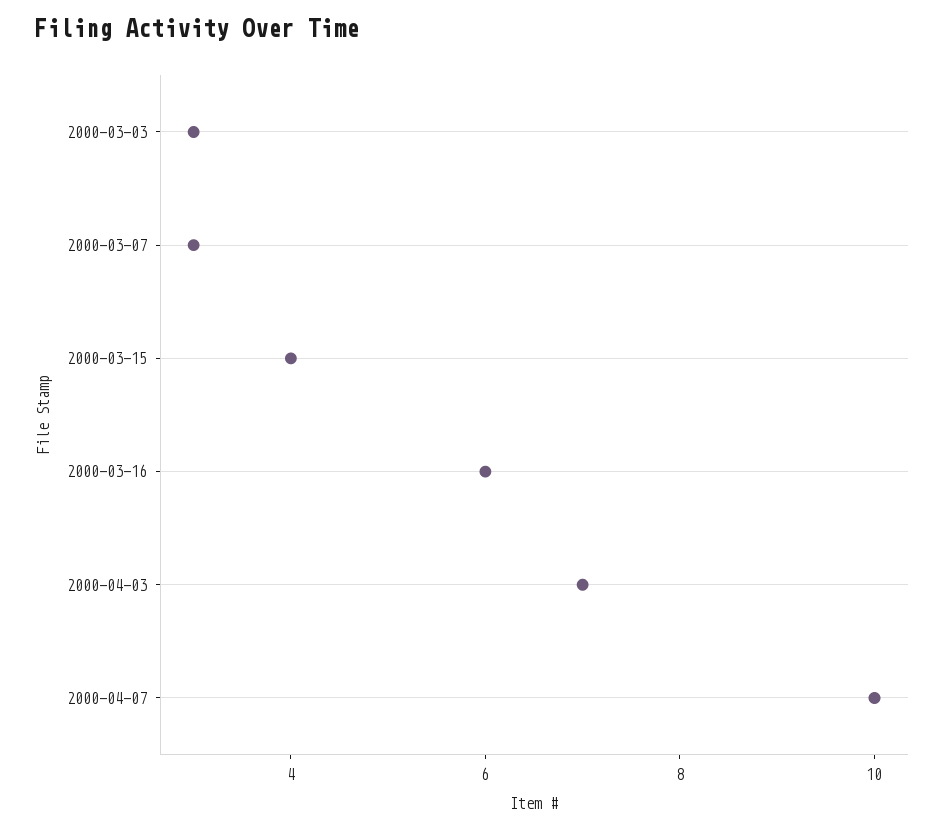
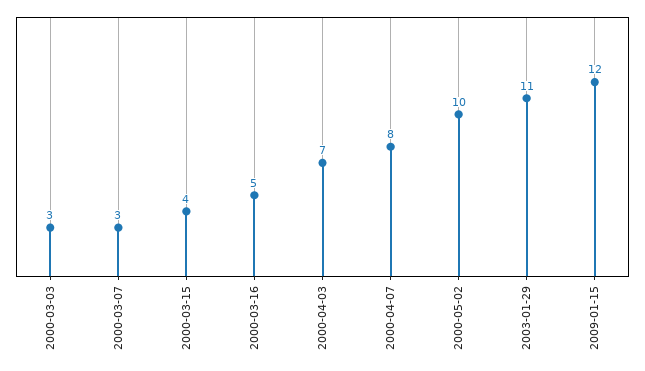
2000-03-16: 6 -> 5
2000-04-07: 10 -> 8
2000-05-02: none -> 10
2003-01-29: none -> 11
2009-01-15: none -> 12

